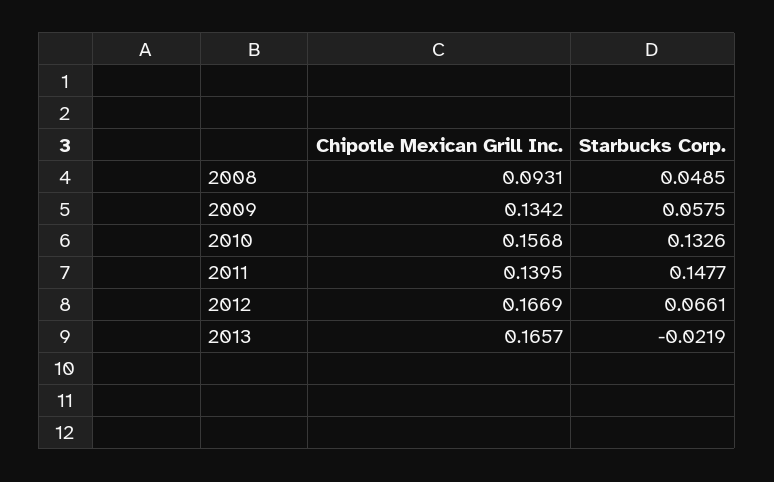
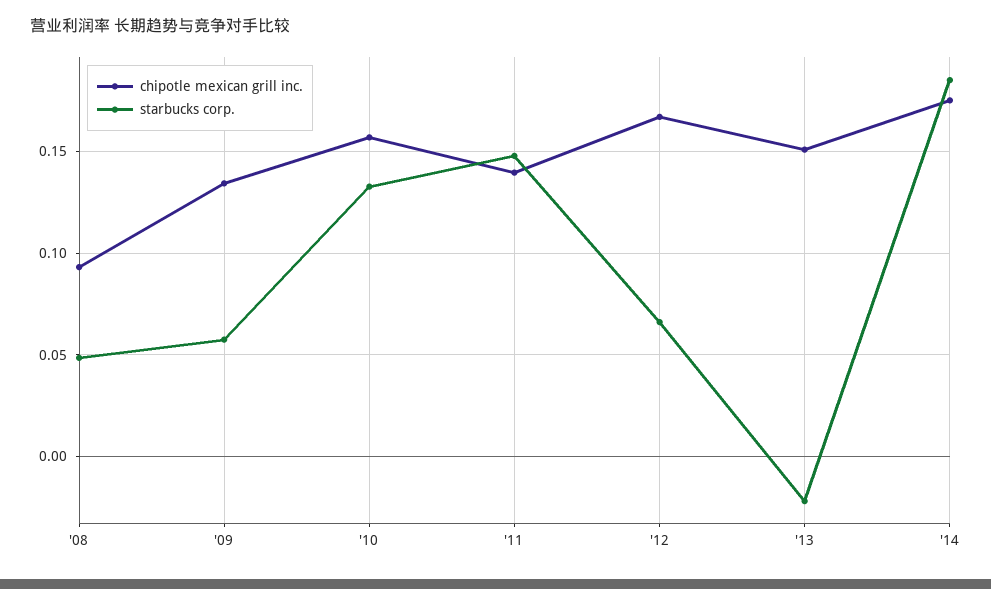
Chipotle Mexican Grill Inc., 2013: 0.1657 -> 0.15
Chipotle Mexican Grill Inc., '14: none -> 0.175
Starbucks Corp., '14: none -> 0.185

